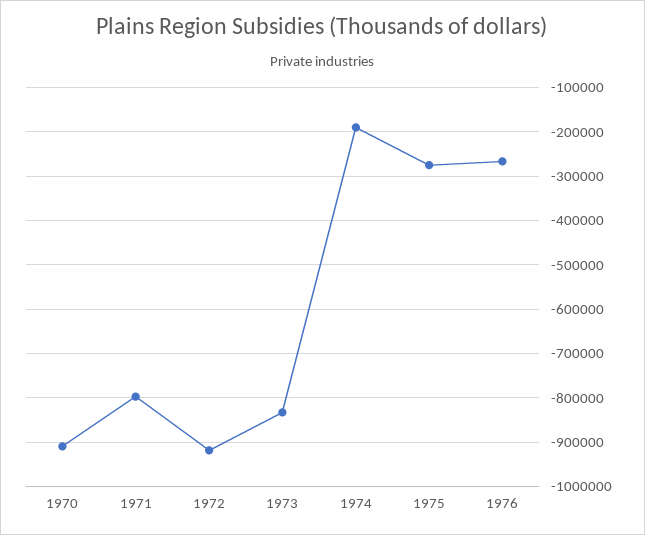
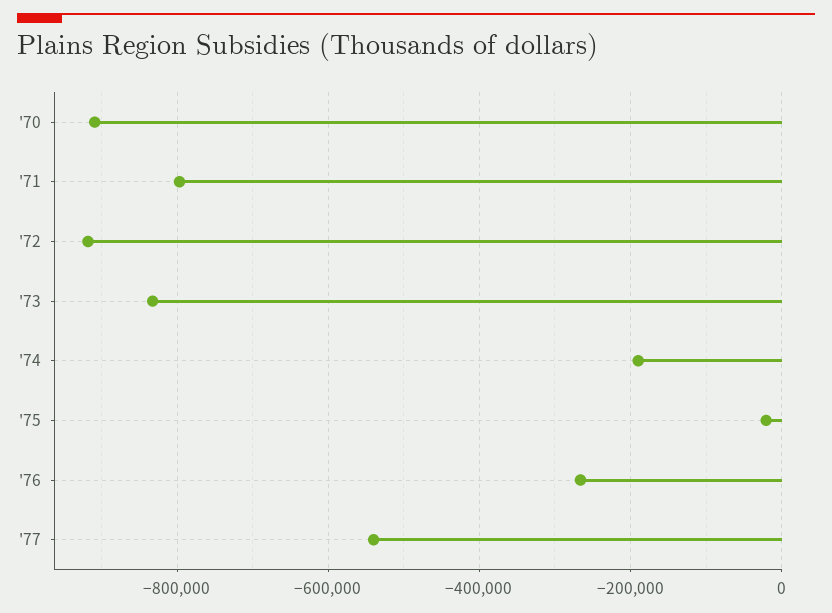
1975: -280000 -> -20000
'77: none -> -540000

